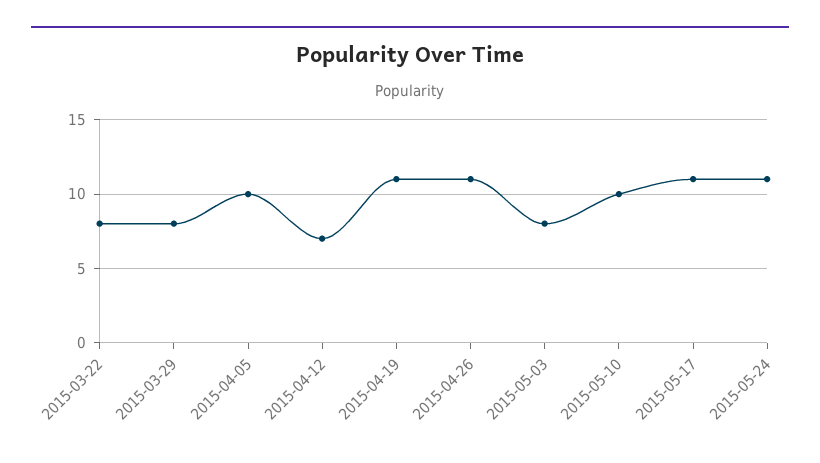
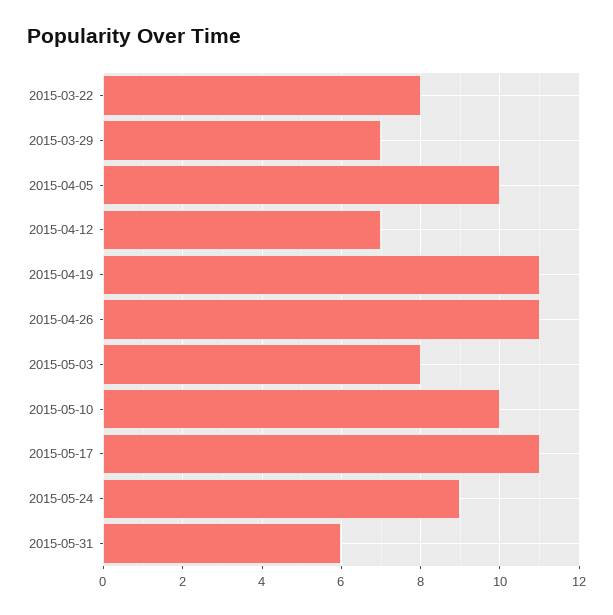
2015-03-29: 8 -> 7
2015-05-24: 11 -> 9
2015-05-31: none -> 6

